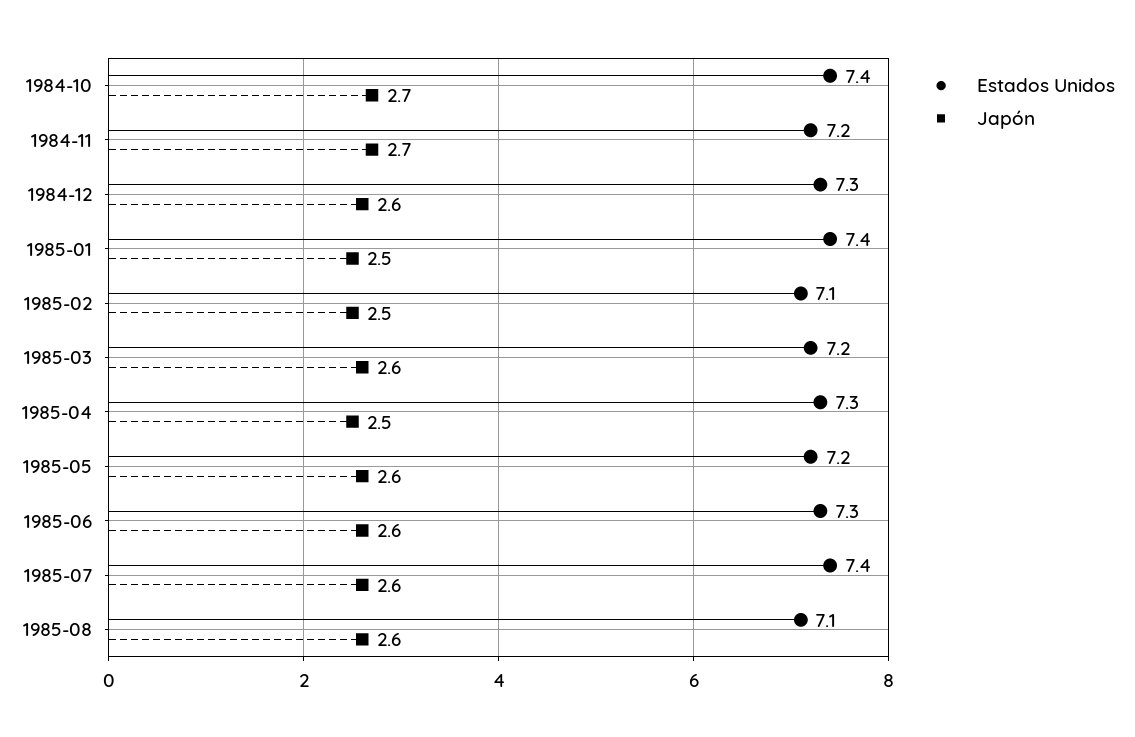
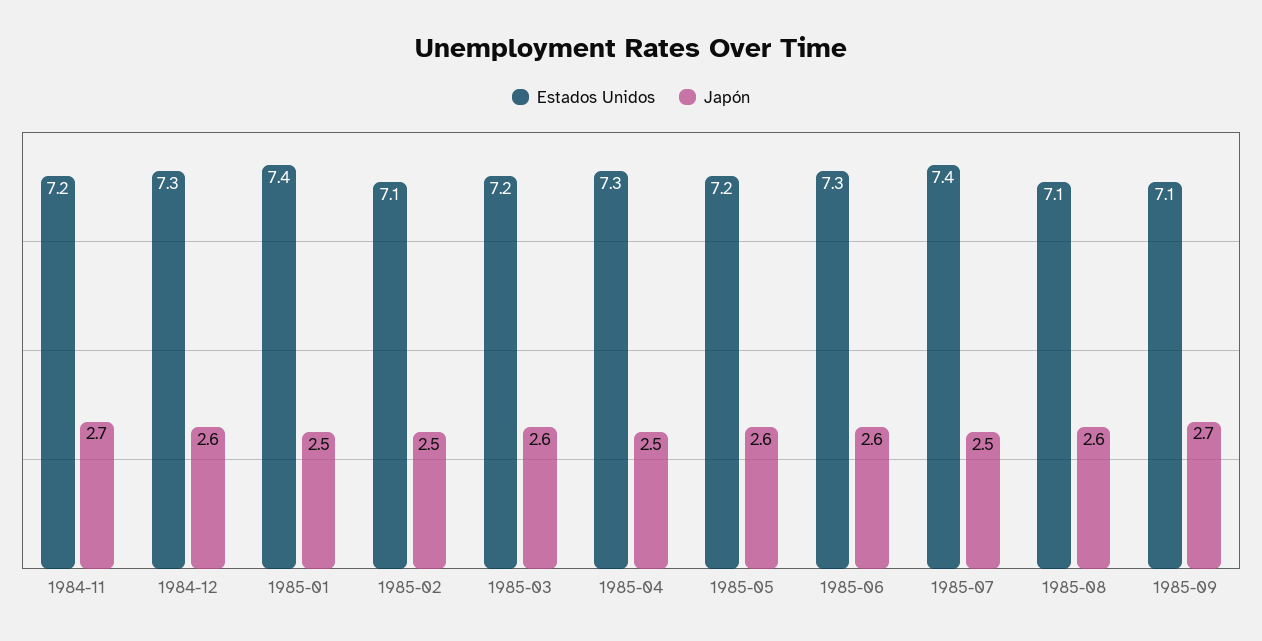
Estados Unidos, 1984-10: 7.4 -> none
Japón, 1984-10: 2.7 -> none
Japón, 1985-07: 2.6 -> 2.5
Estados Unidos, 1985-09: none -> 7.1
Japón, 1985-09: none -> 2.7

